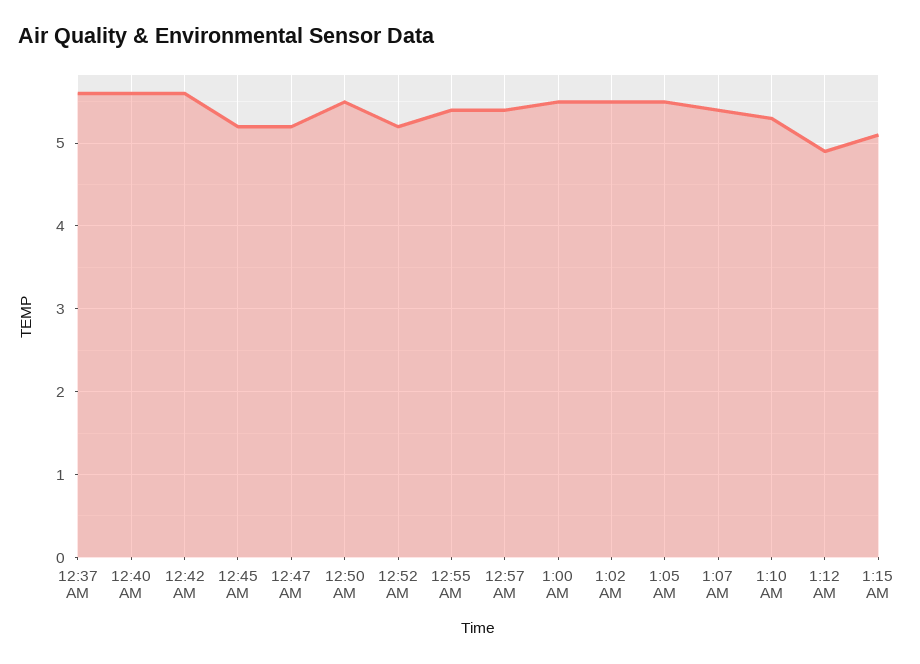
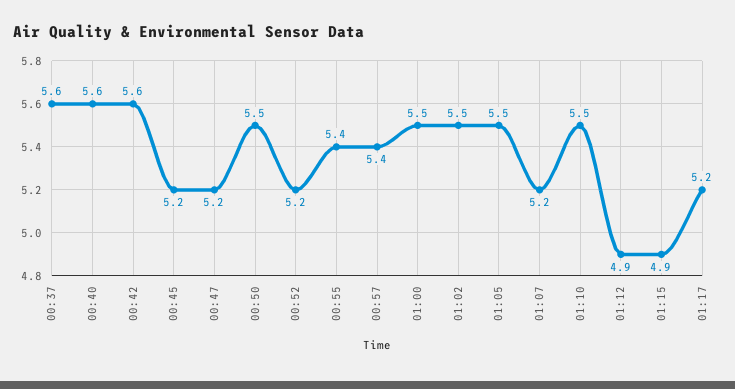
1:07 AM: 5.4 -> 5.2
1:10 AM: 5.3 -> 5.5
1:15 AM: 5.1 -> 4.9
01:17: none -> 5.2

